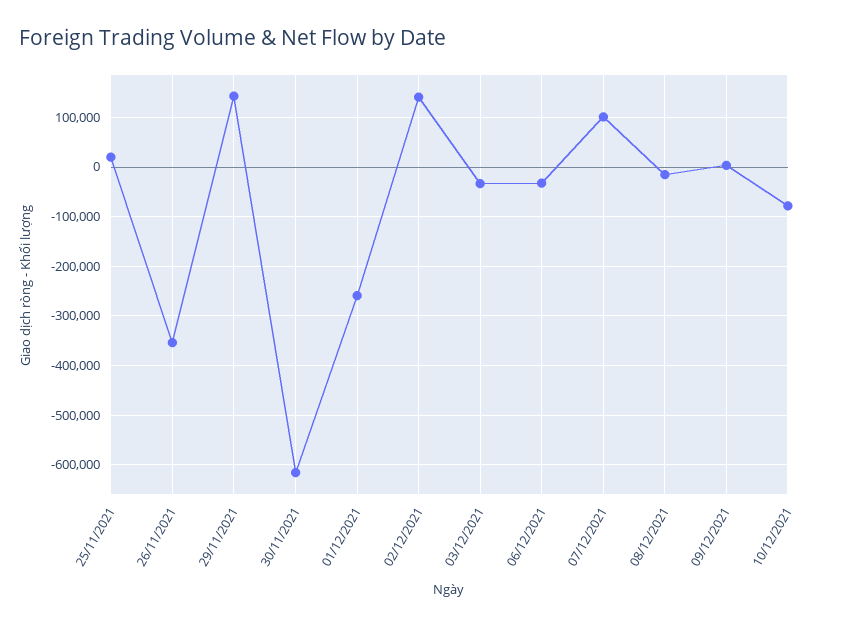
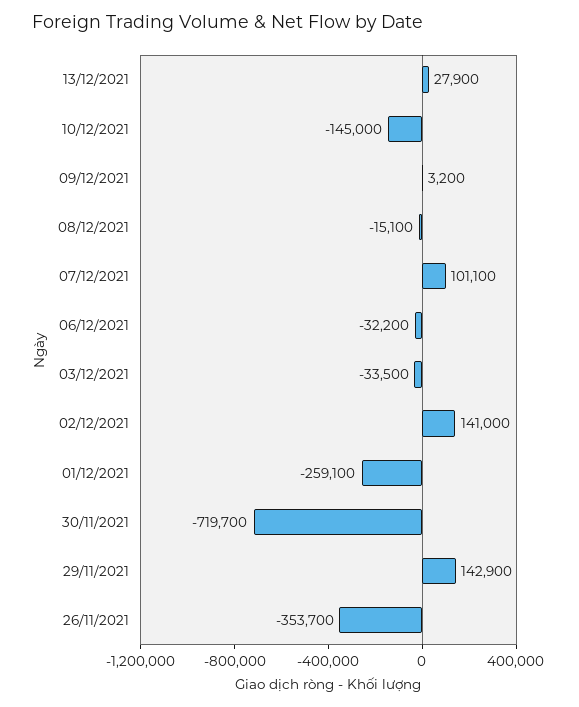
25/11/2021: 20000 -> none
30/11/2021: -620000 -> -719700
10/12/2021: -80000 -> -145000
13/12/2021: none -> 27900

